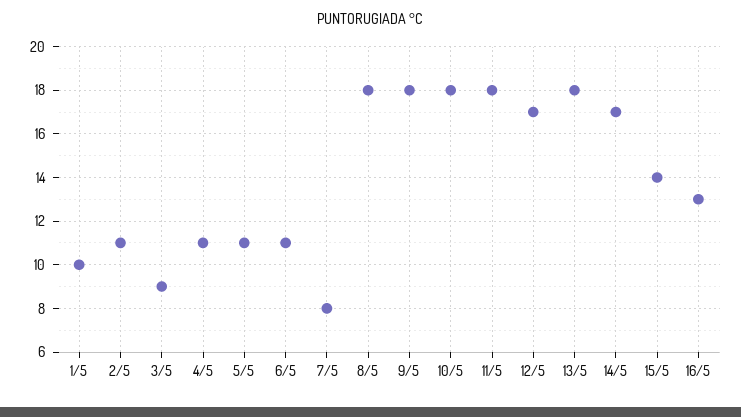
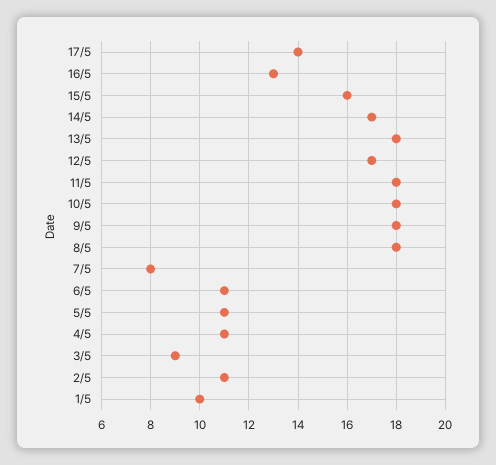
15/5: 14 -> 16
17/5: none -> 14

